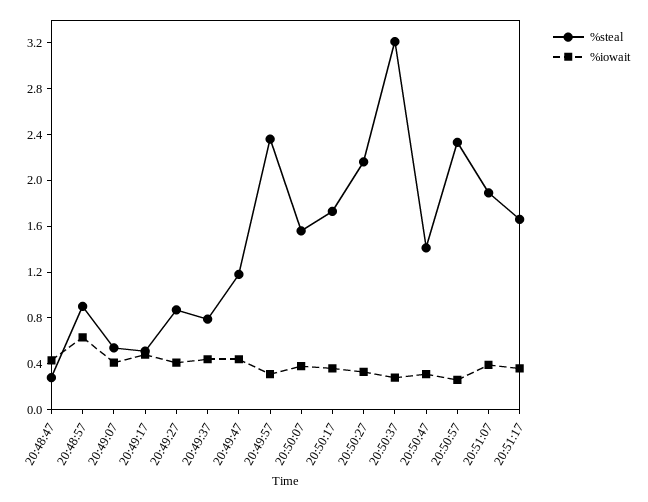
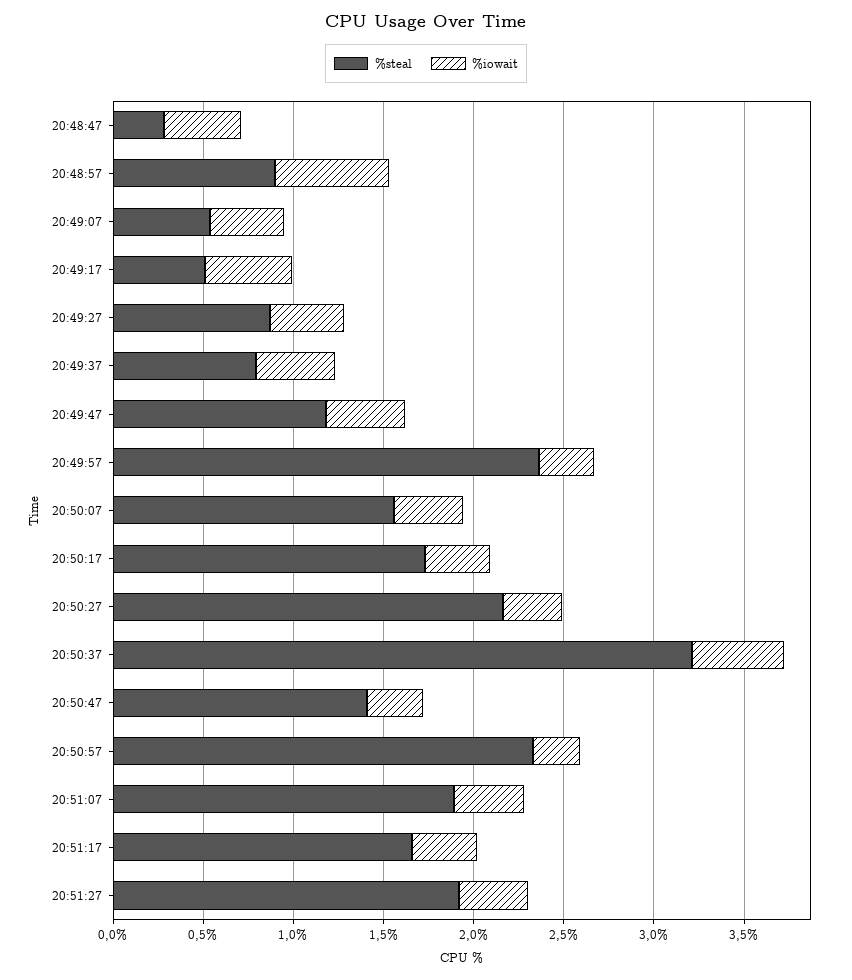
%iowait, 20:50:37: 0.3 -> 0.5
%steal, 20:51:27: none -> 1.9
%iowait, 20:51:27: none -> 0.4

